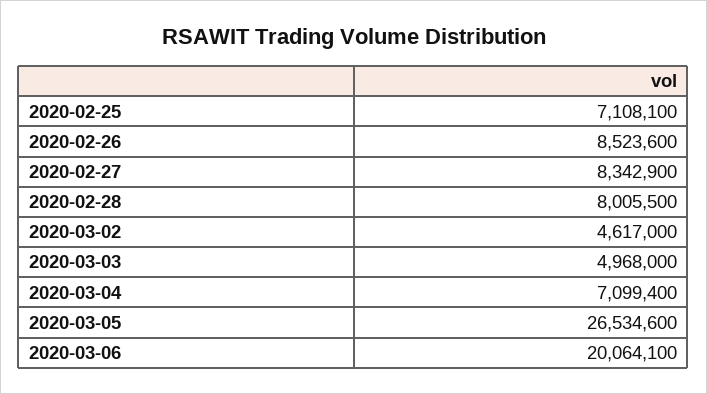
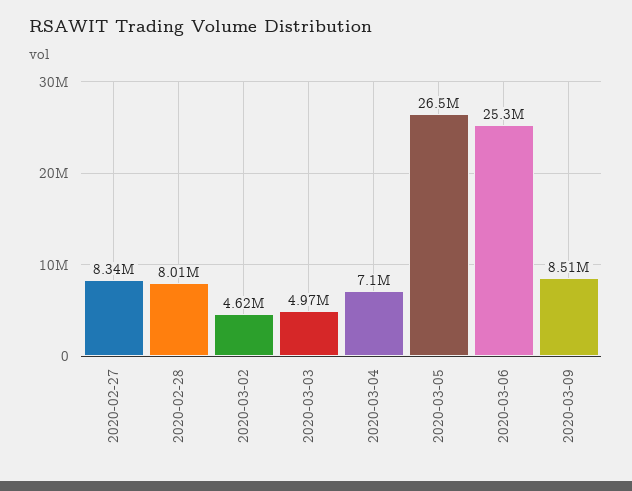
2020-02-25: 7108100 -> none
2020-02-26: 8523600 -> none
2020-03-06: 20064100 -> 25300000
2020-03-09: none -> 8510000

